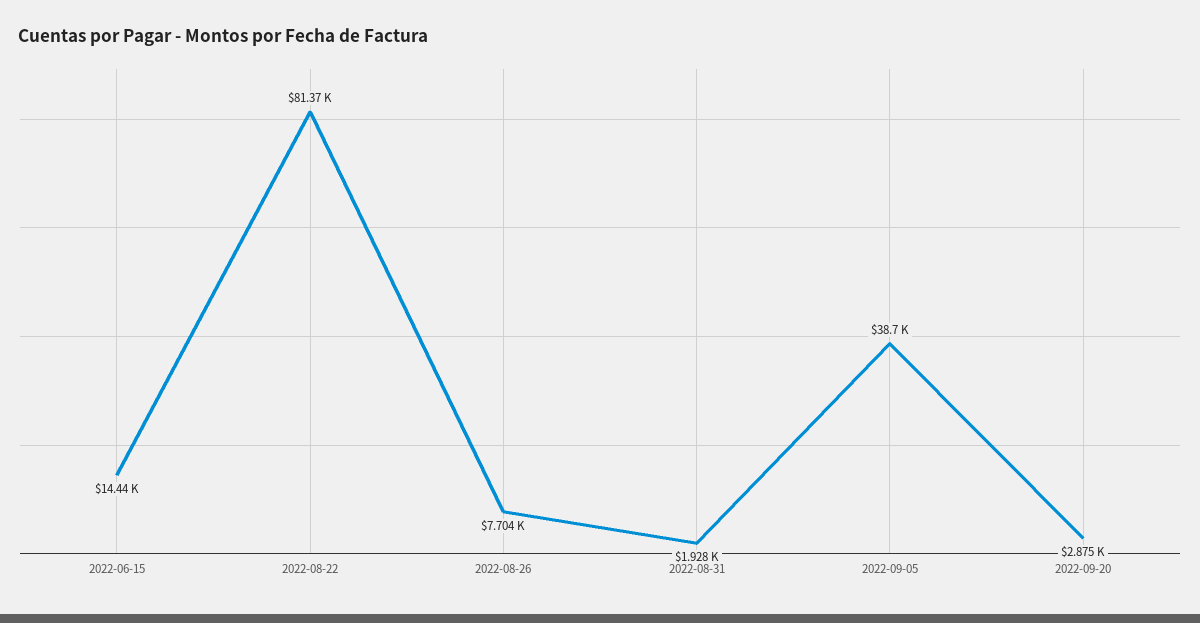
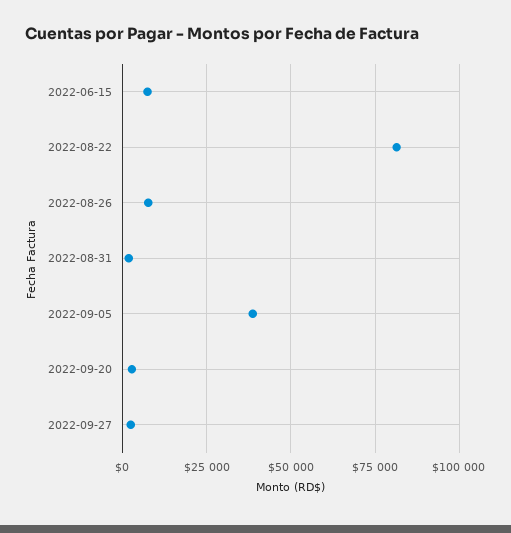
2022-06-15: 14440 -> 7500
2022-09-27: none -> 2500

